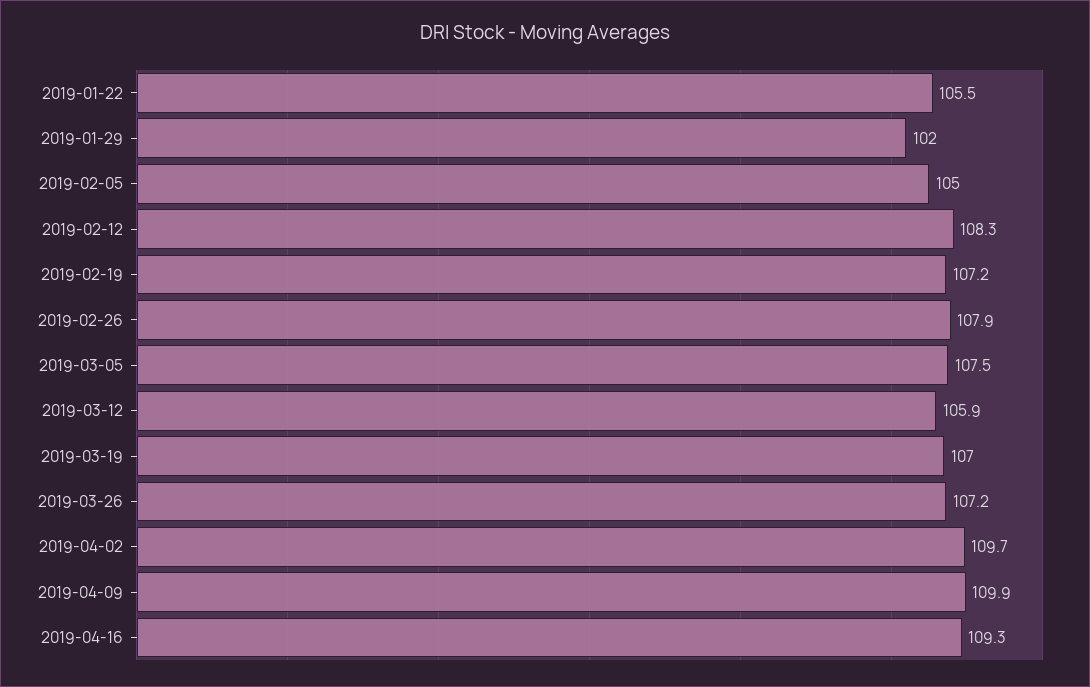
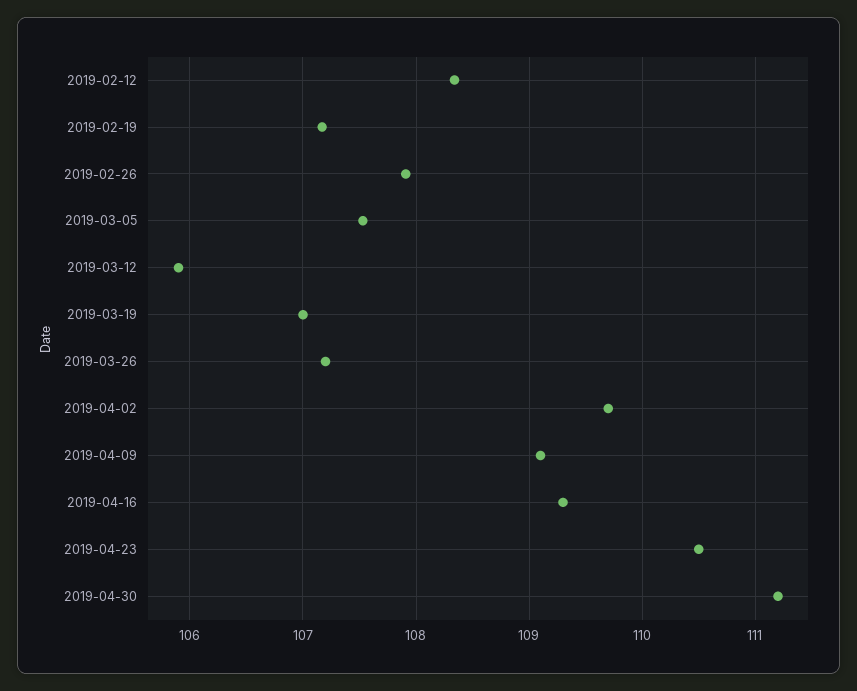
2019-01-22: 105.5 -> none
2019-01-29: 102 -> none
2019-02-05: 105 -> none
2019-04-09: 109.9 -> 109.1
2019-04-23: none -> 110.5
2019-04-30: none -> 111.2

